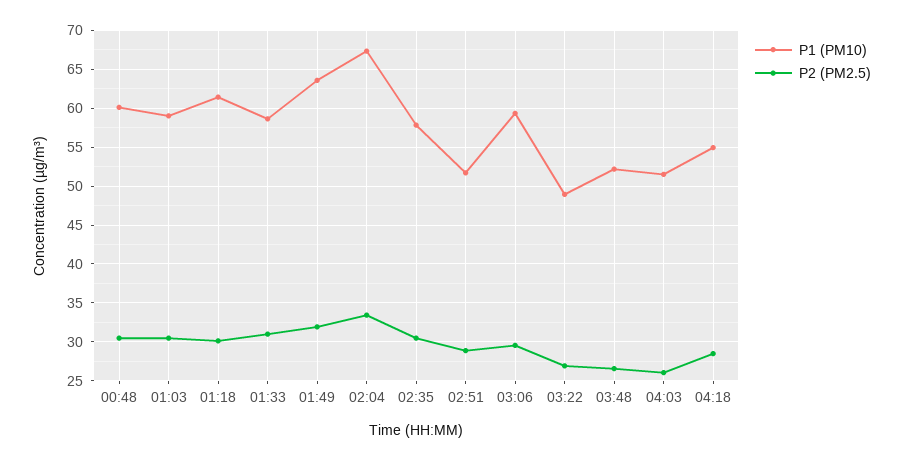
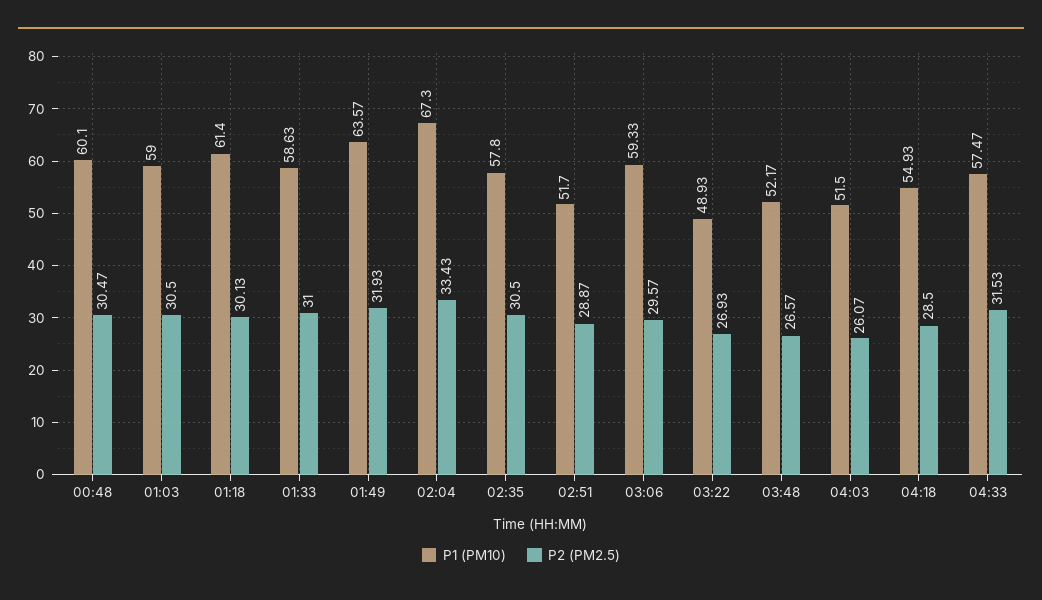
P1 (PM10), 04:33: none -> 57.47
P2 (PM2.5), 04:33: none -> 31.53

